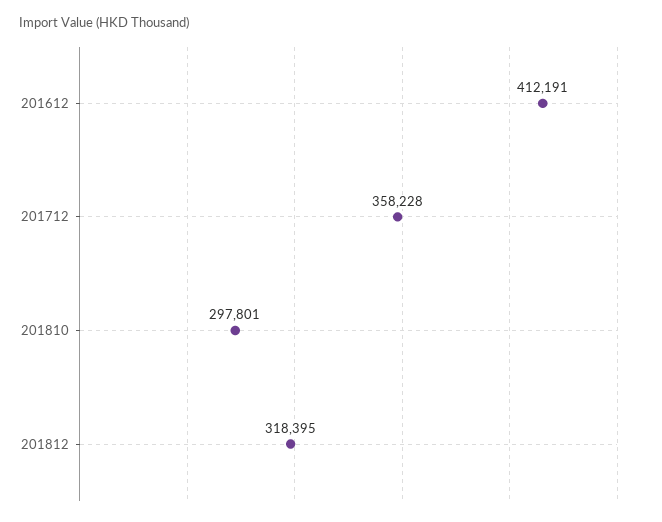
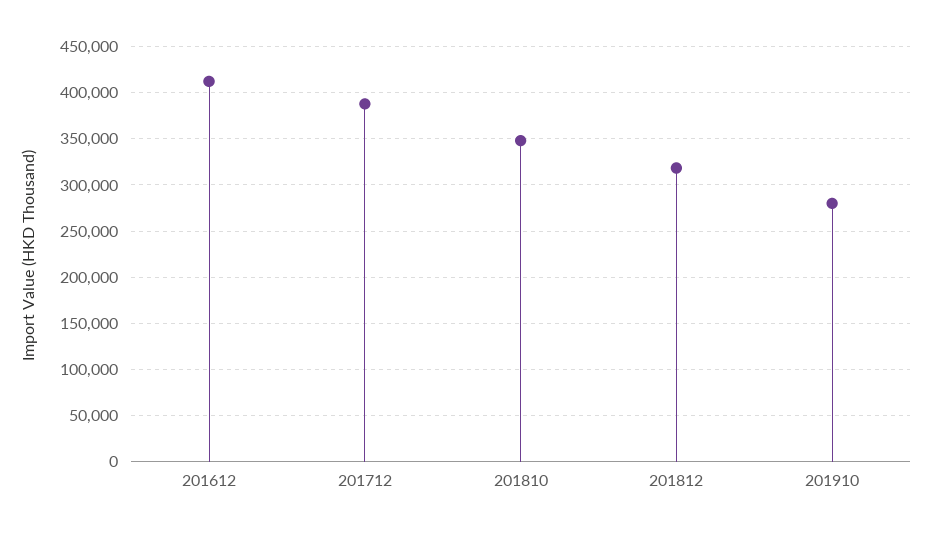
201712: 358228 -> 390000
201810: 297801 -> 350000
201910: none -> 280000

